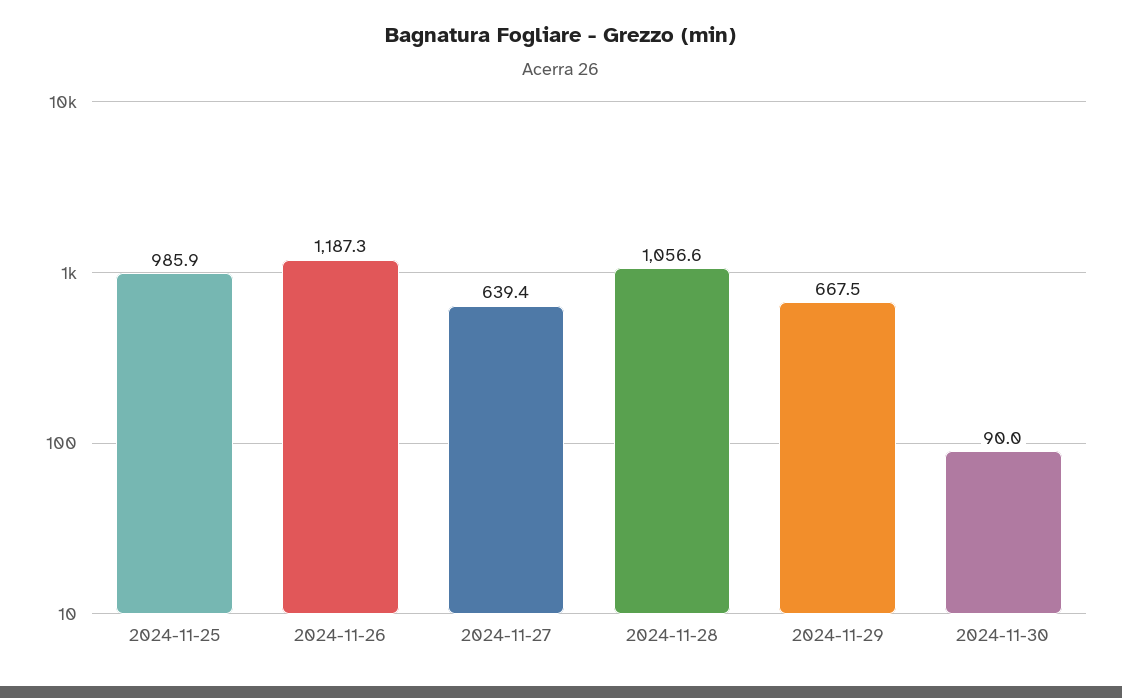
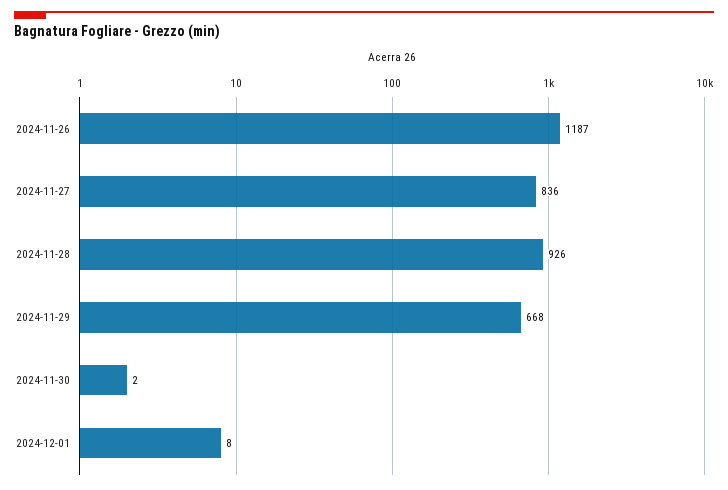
2024-11-25: 985.9 -> none
2024-11-27: 639.4 -> 836
2024-11-28: 1056.6 -> 926
2024-11-30: 90 -> 2
2024-12-01: none -> 8

